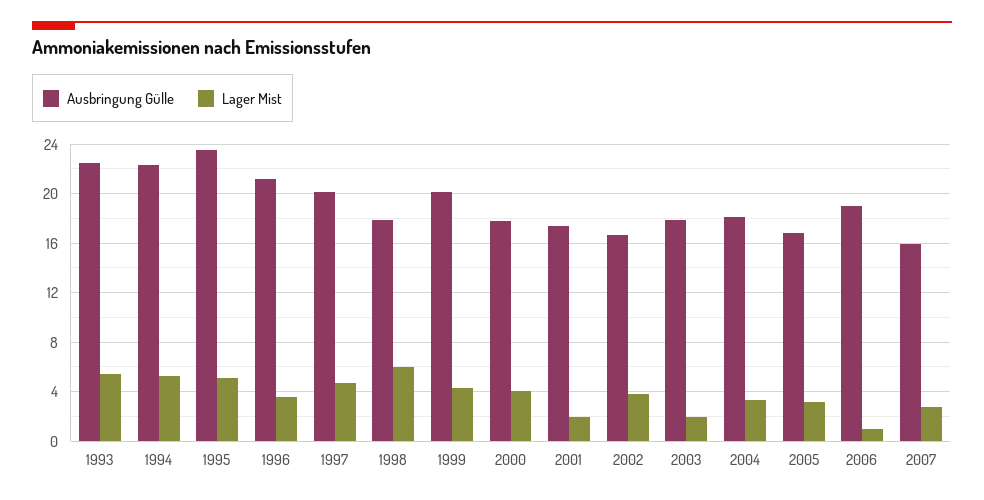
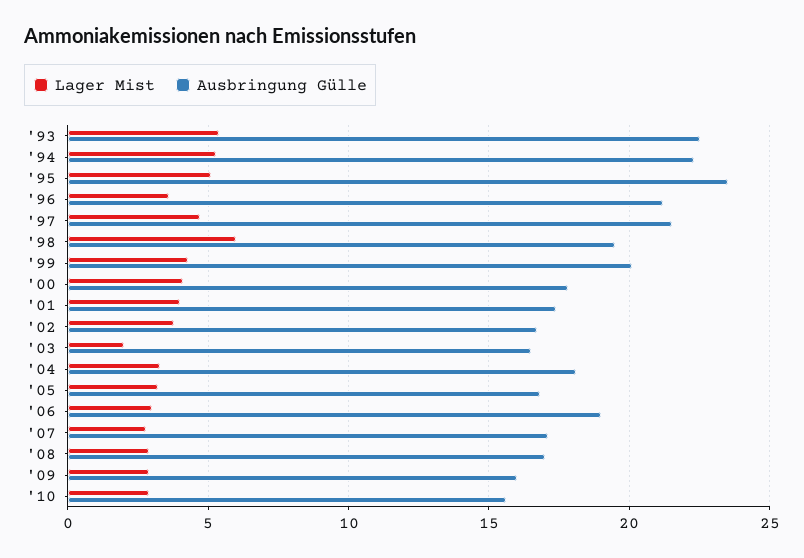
Ausbringung Gülle, 1997: 20 -> 21.5
Ausbringung Gülle, 1998: 18 -> 19.5
Lager Mist, 2001: 2 -> 4
Ausbringung Gülle, 2003: 18 -> 16.5
Lager Mist, 2006: 1 -> 3
Ausbringung Gülle, 2007: 16 -> 17
Lager Mist, '08: none -> 3
Ausbringung Gülle, '08: none -> 17
Lager Mist, '09: none -> 3
Ausbringung Gülle, '09: none -> 16
Lager Mist, '10: none -> 3
Ausbringung Gülle, '10: none -> 15.5

